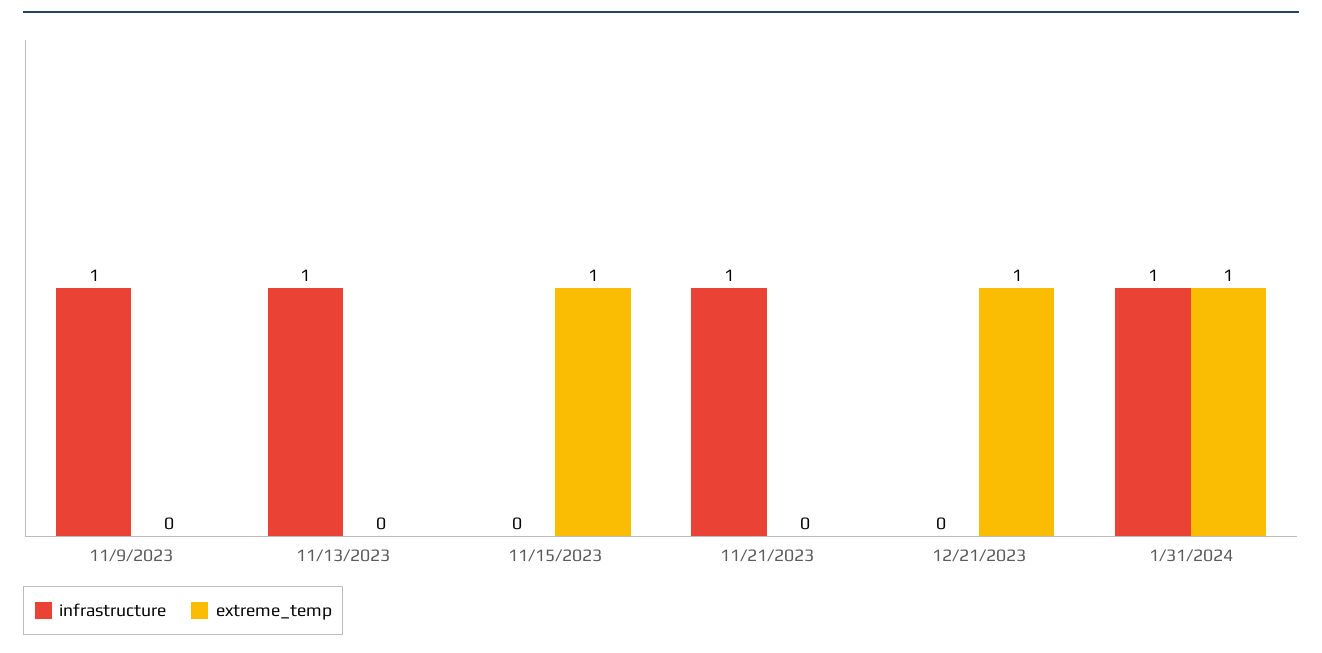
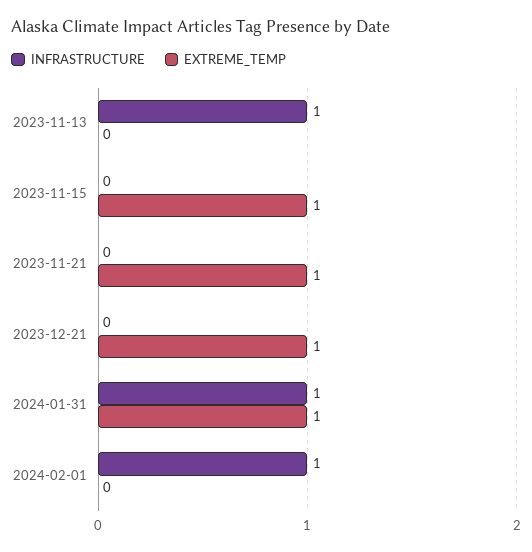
infrastructure, 11/9/2023: 1 -> none
extreme_temp, 11/9/2023: 0 -> none
infrastructure, 11/21/2023: 1 -> 0
extreme_temp, 11/21/2023: 0 -> 1
infrastructure, 2024-02-01: none -> 1
extreme_temp, 2024-02-01: none -> 0

